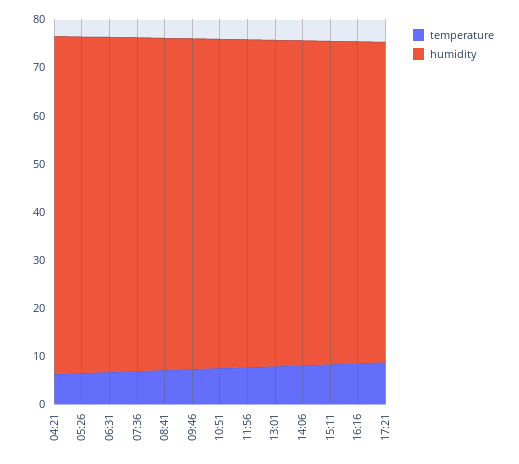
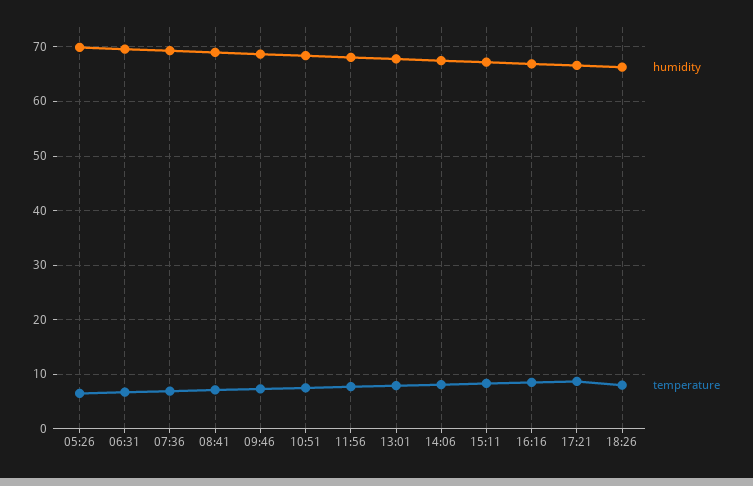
temperature, 04:21: 6 -> none
humidity, 04:21: 70 -> none
humidity, 18:26: none -> 66
temperature, 18:26: none -> 8

